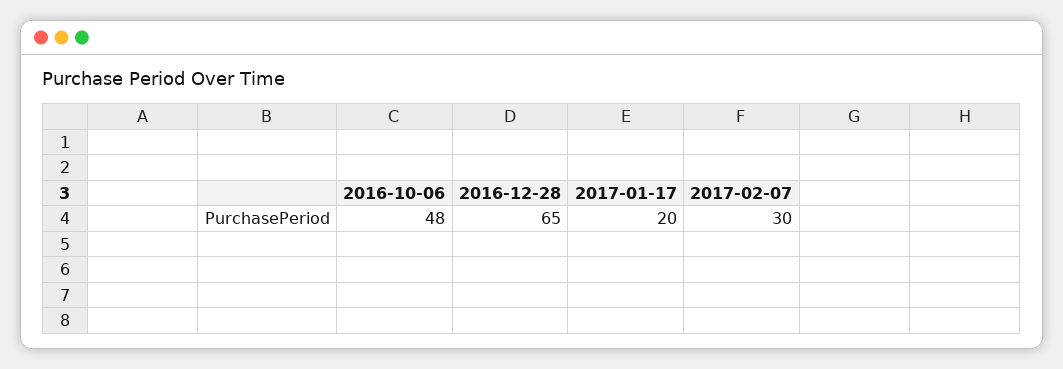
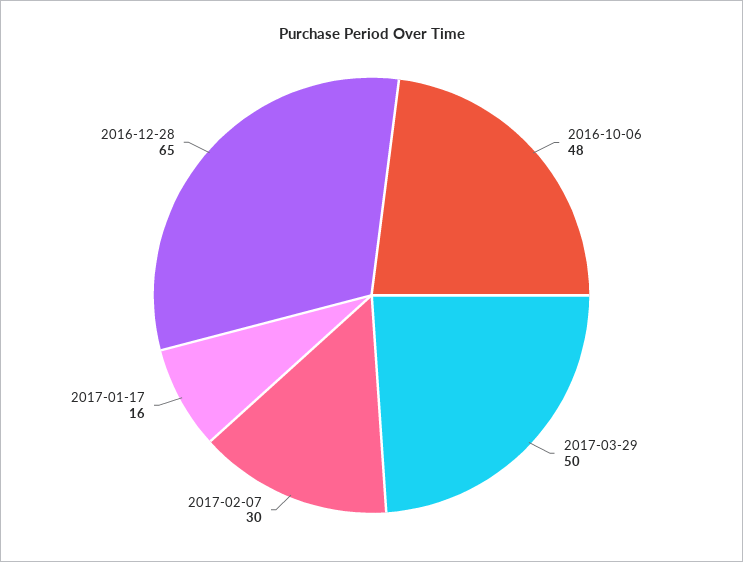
2017-01-17: 20 -> 16
2017-03-29: none -> 50

